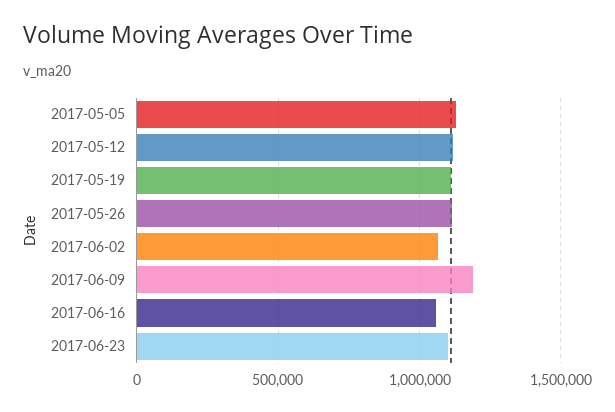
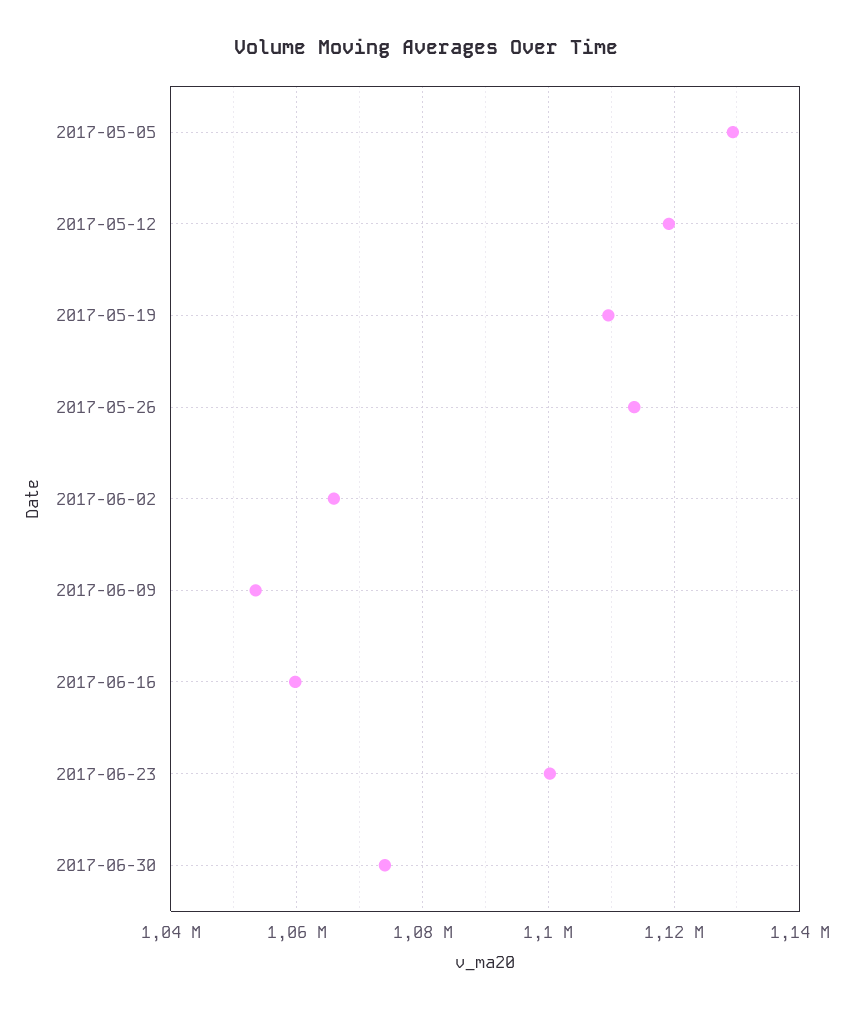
2017-06-09: 1200000 -> 1054000
2017-06-30: none -> 1074000

